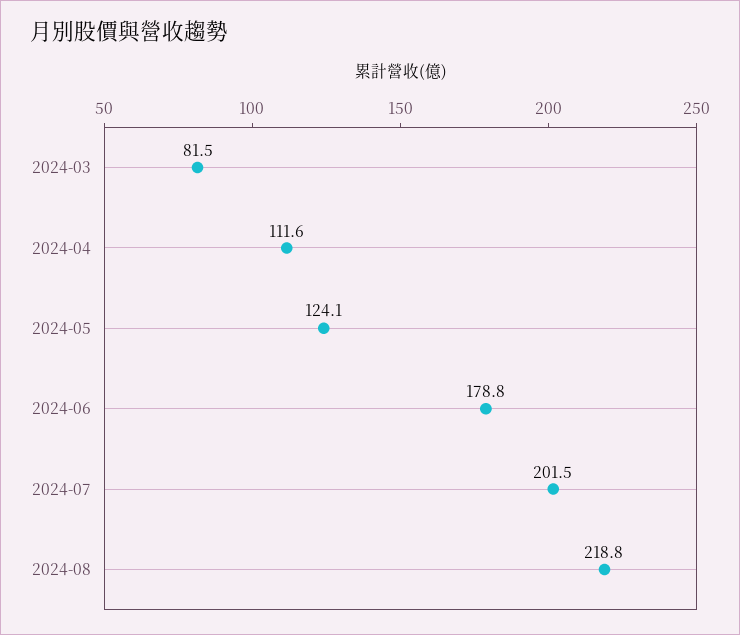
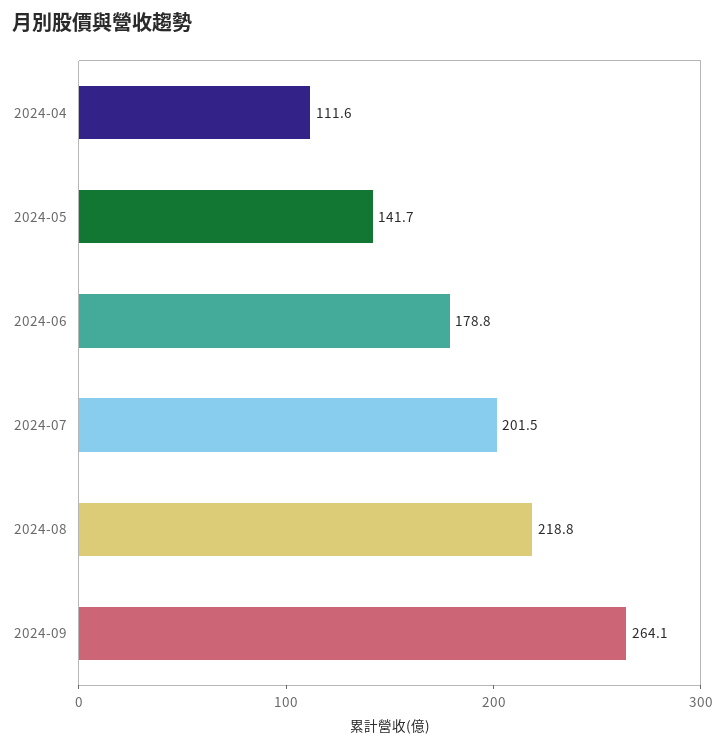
2024-03: 81.5 -> none
2024-05: 124.1 -> 141.7
2024-09: none -> 264.1

